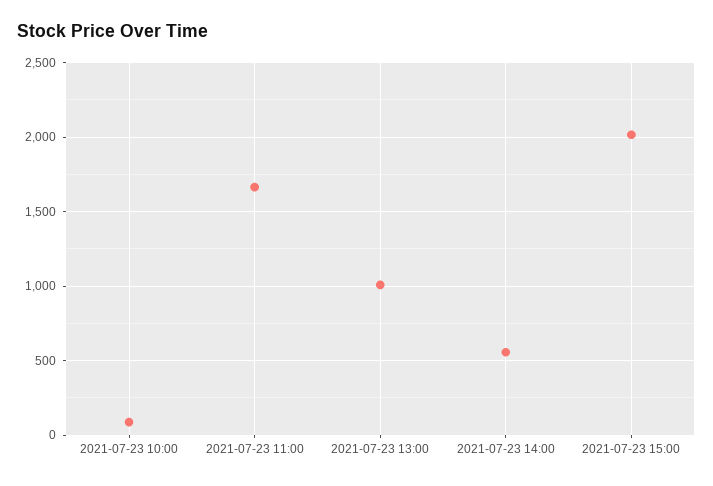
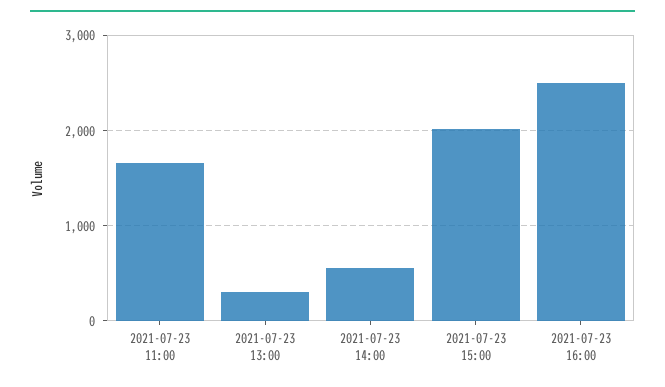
2021-07-23 10:00: 100 -> none
2021-07-23 13:00: 1000 -> 300
2021-07-23 16:00: none -> 2500

